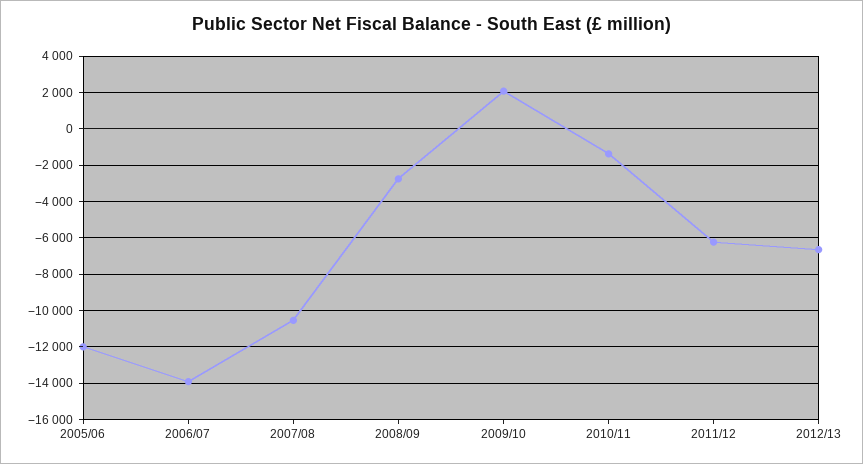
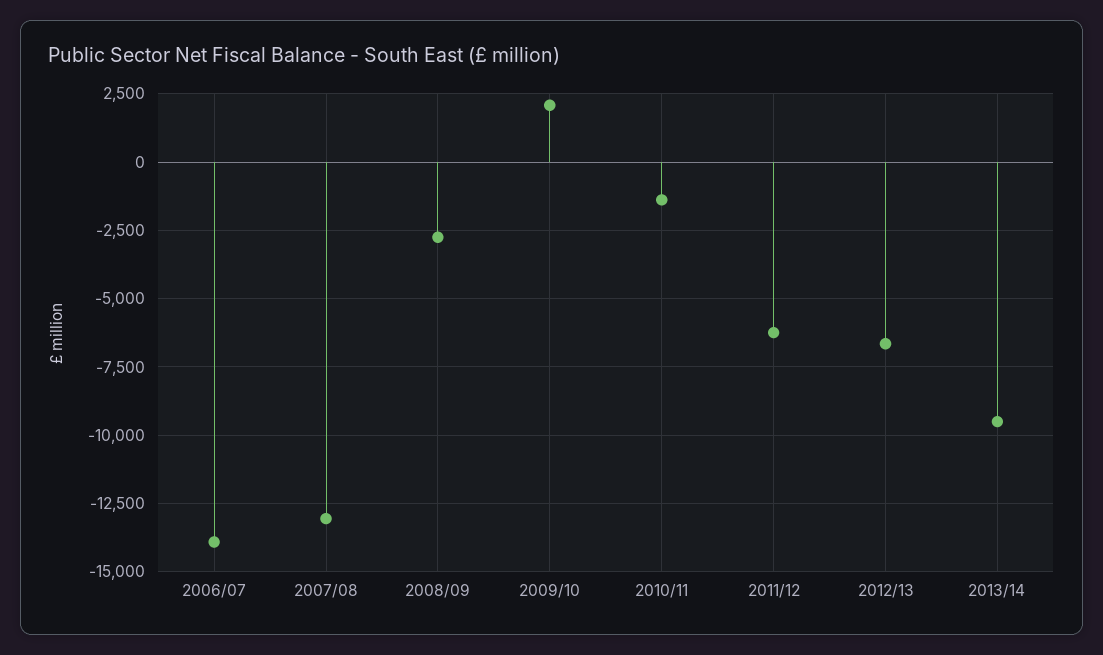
2005/06: -12000 -> none
2007/08: -10500 -> -13000
2013/14: none -> -9500

